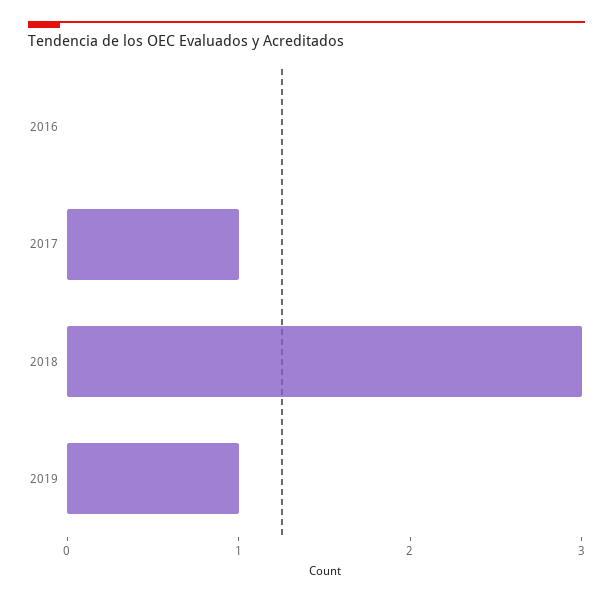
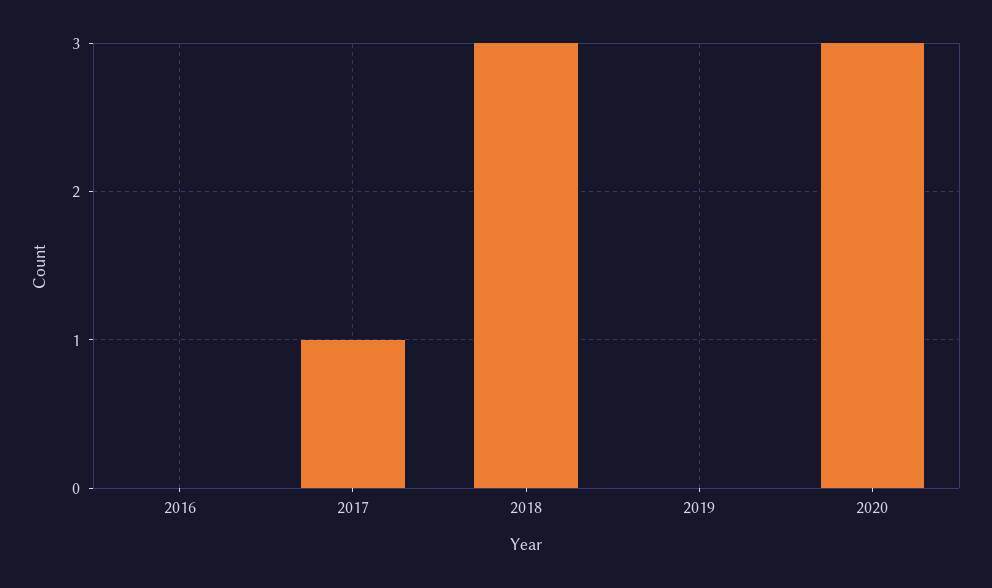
2019: 1 -> 0
2020: none -> 3

